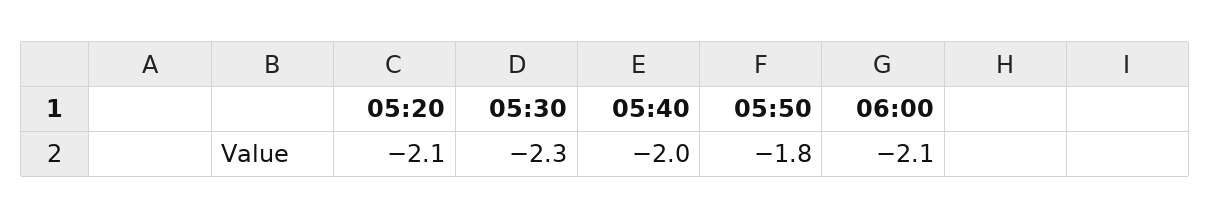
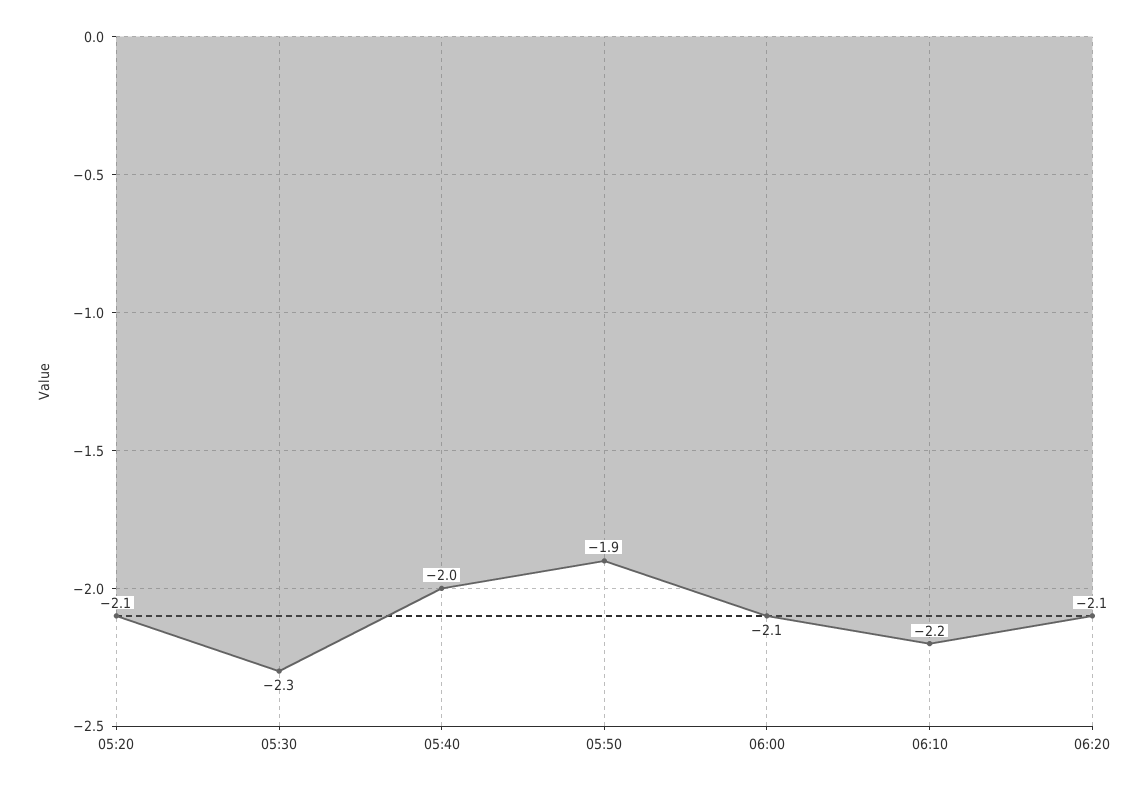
05:50: -1.8 -> -1.9
06:10: none -> -2.2
06:20: none -> -2.1

